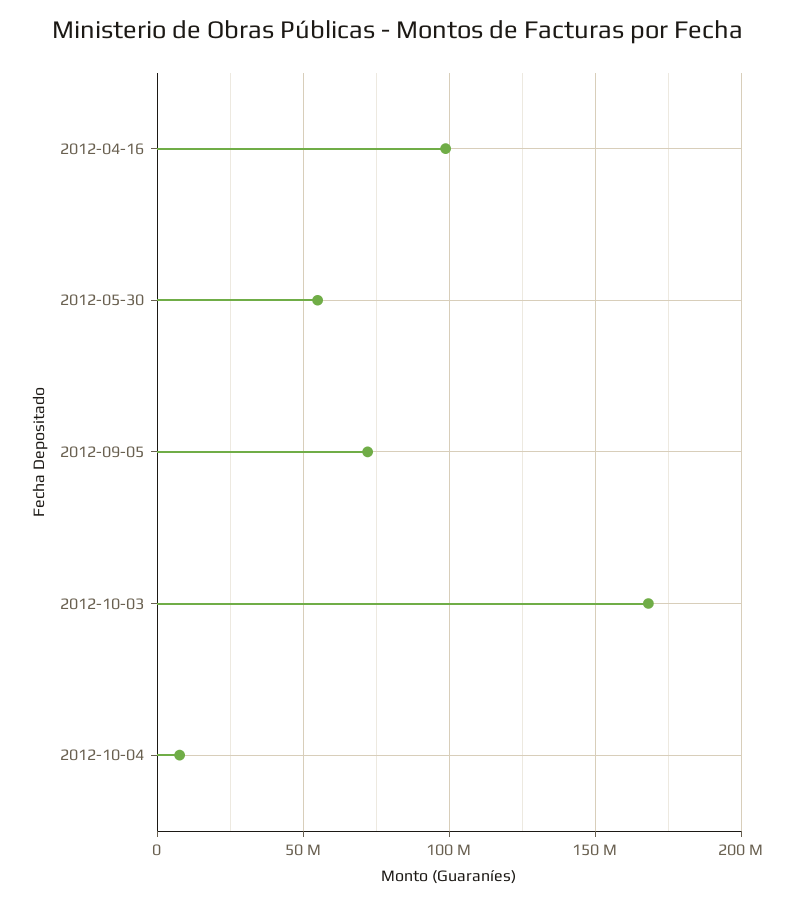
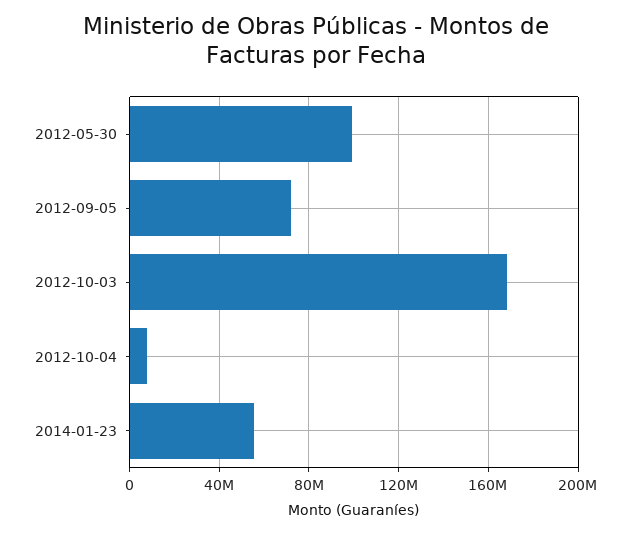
2012-04-16: 100000000 -> none
2012-05-30: 55000000 -> 100000000
2014-01-23: none -> 55000000

